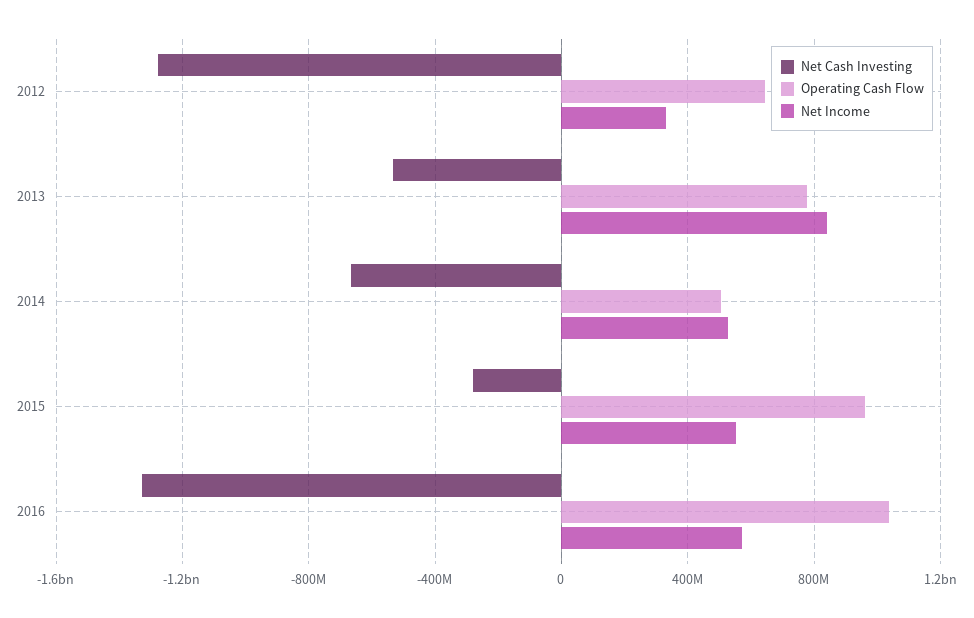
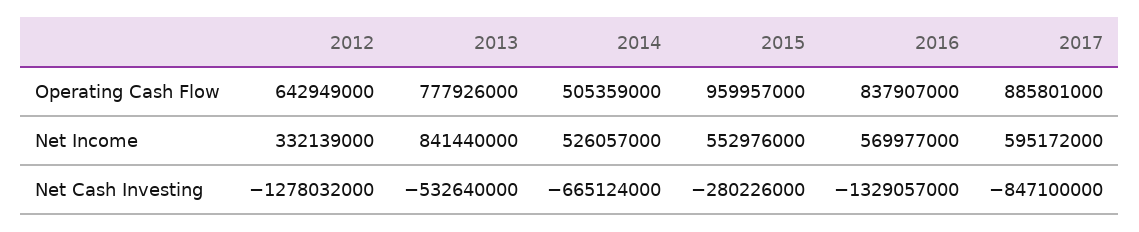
Operating Cash Flow, 2016: 1050000000 -> 837907000
Operating Cash Flow, 2017: none -> 885801000
Net Income, 2017: none -> 595172000
Net Cash Investing, 2017: none -> -847100000

